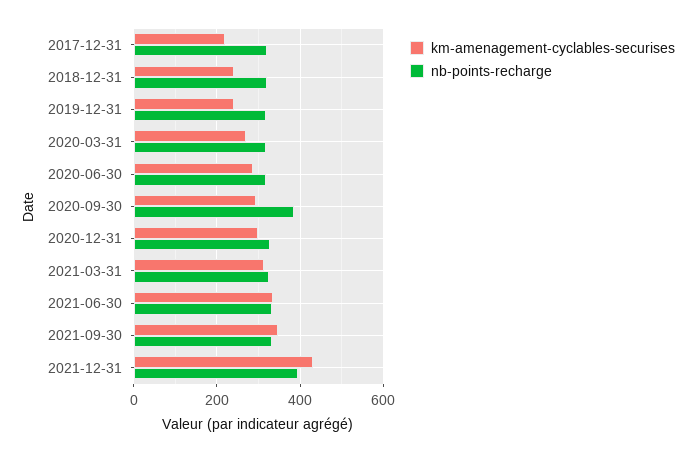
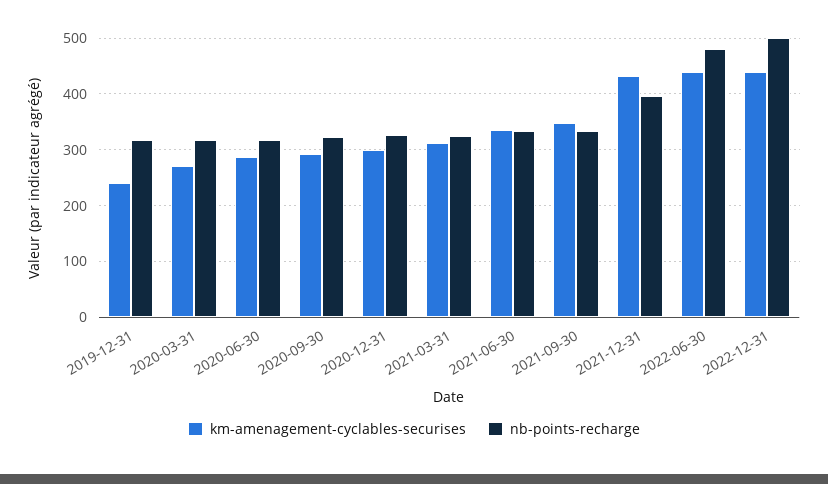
km-amenagement-cyclables-securises, 2017-12-31: 220 -> none
nb-points-recharge, 2017-12-31: 320 -> none
km-amenagement-cyclables-securises, 2018-12-31: 240 -> none
nb-points-recharge, 2018-12-31: 320 -> none
nb-points-recharge, 2020-09-30: 380 -> 320
km-amenagement-cyclables-securises, 2022-06-30: none -> 440
nb-points-recharge, 2022-06-30: none -> 480
km-amenagement-cyclables-securises, 2022-12-31: none -> 440
nb-points-recharge, 2022-12-31: none -> 500

